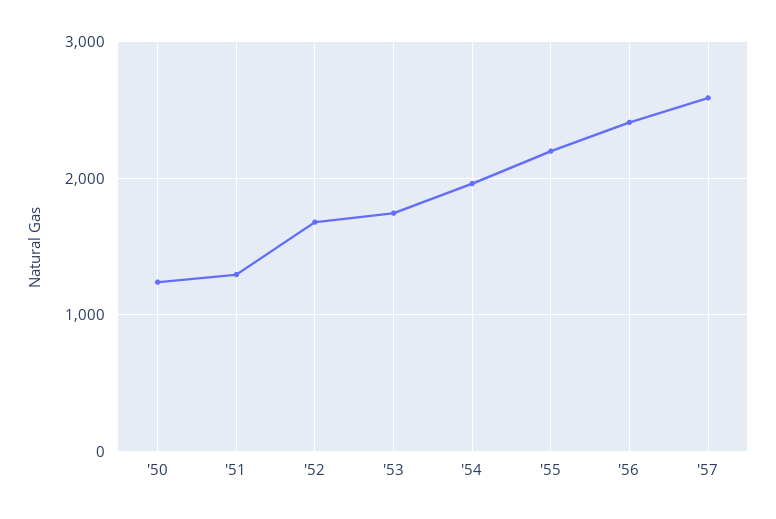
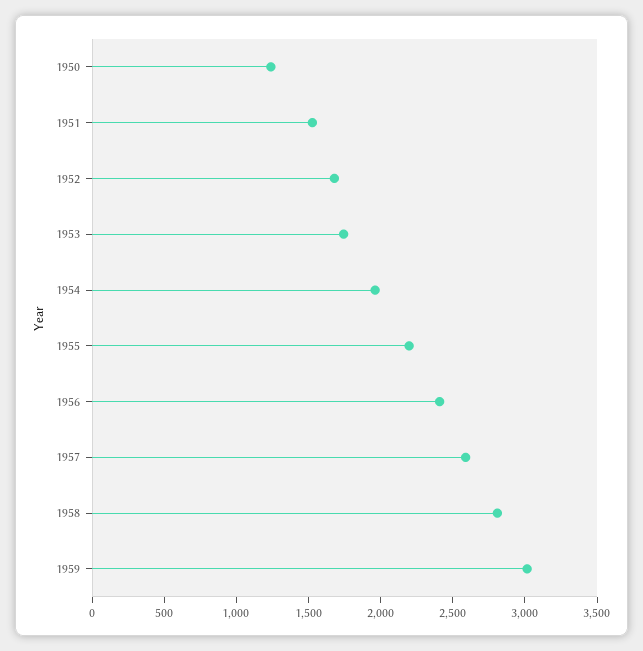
'51: 1300 -> 1500
1958: none -> 2800
1959: none -> 3000

